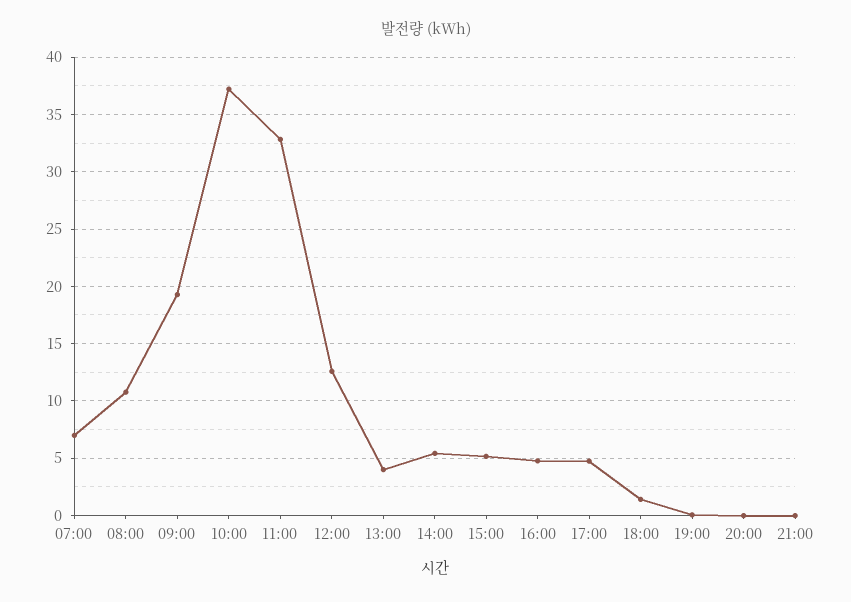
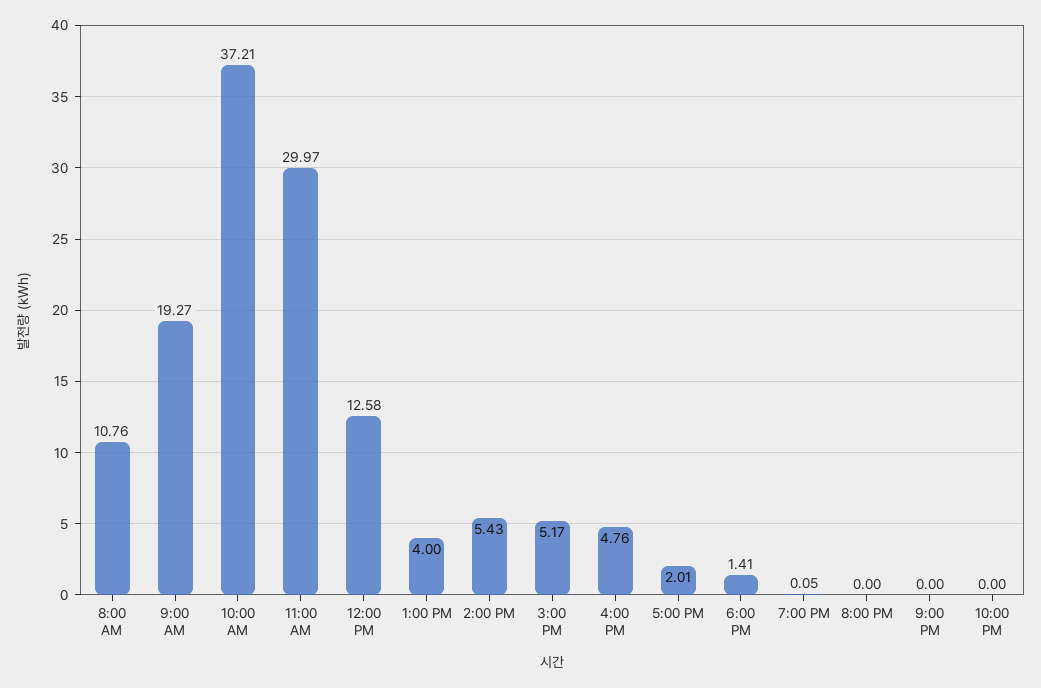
07:00: 7 -> none
11:00: 33 -> 29.97
17:00: 5 -> 2.01
10:00 PM: none -> 0

